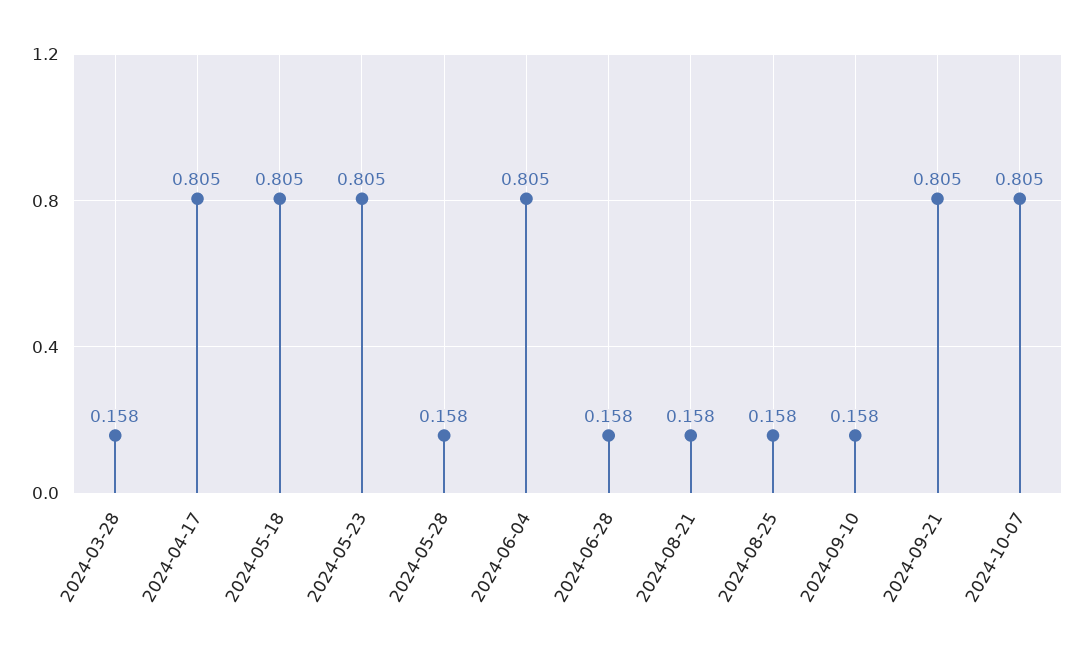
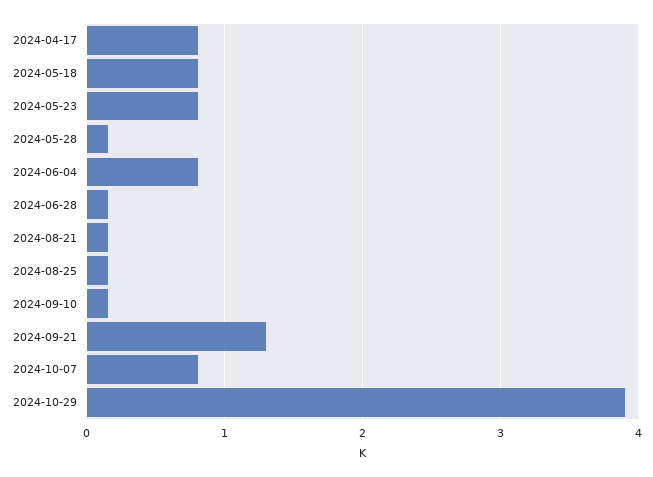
2024-03-28: 0.158 -> none
2024-09-21: 0.805 -> 1.3
2024-10-29: none -> 3.9

